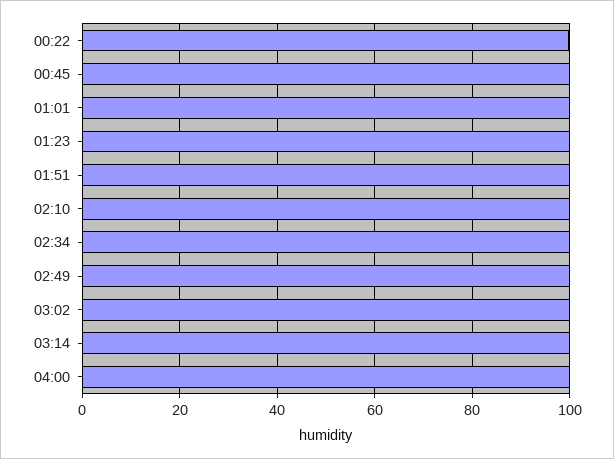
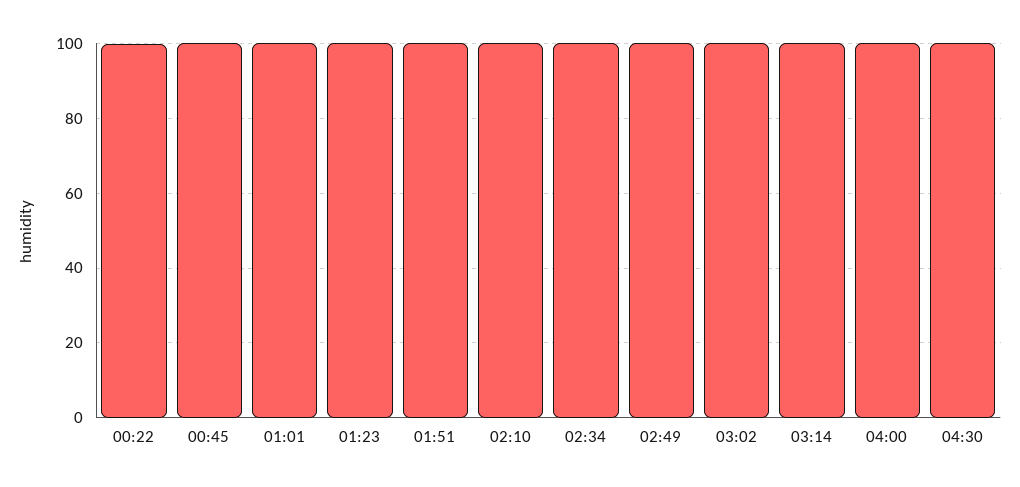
04:30: none -> 100

